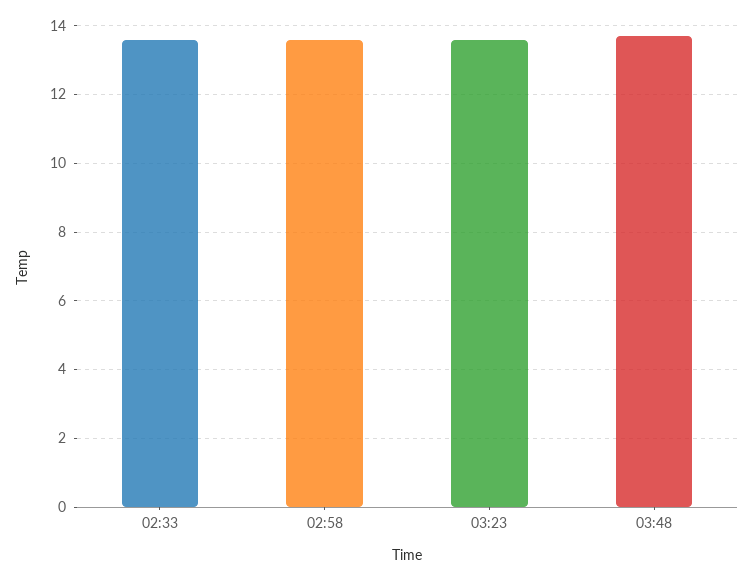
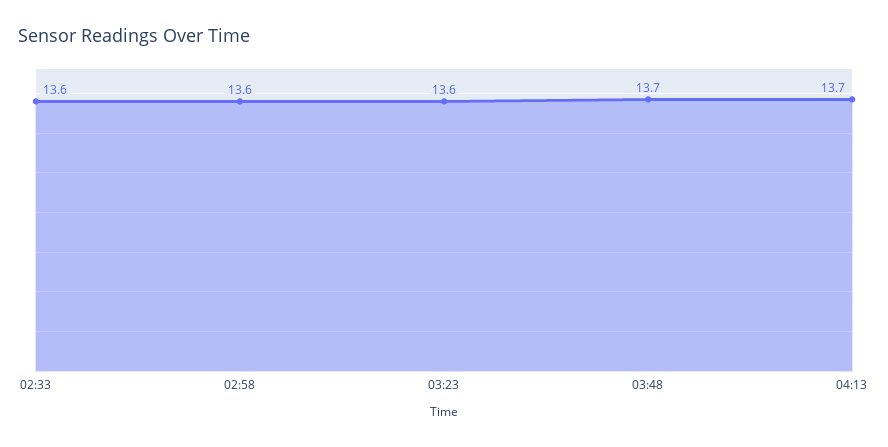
04:13: none -> 13.7

